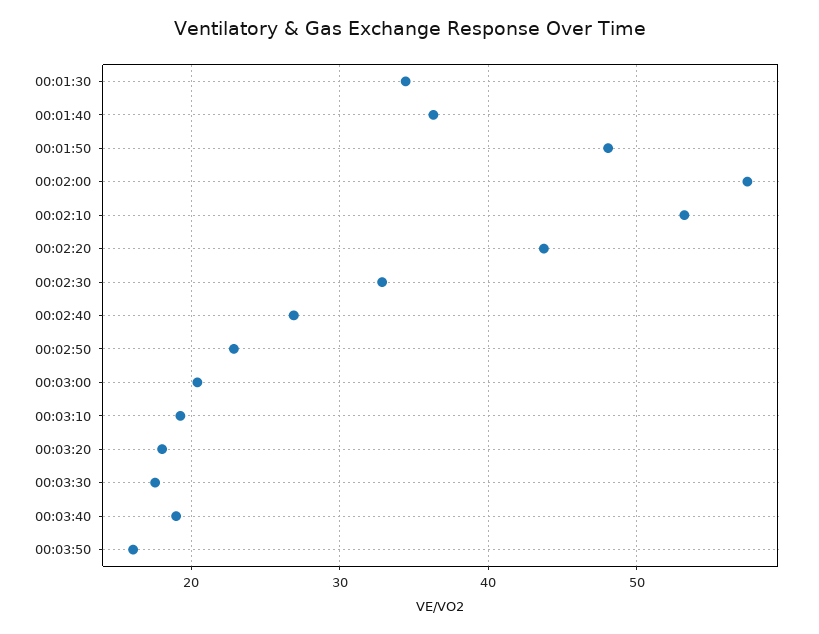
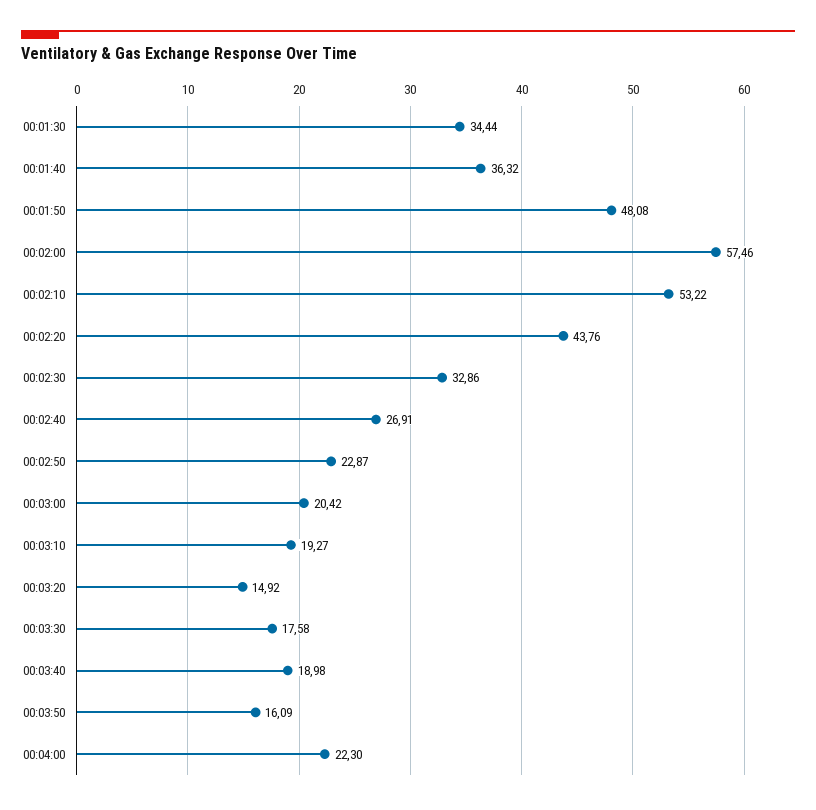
00:03:20: 18 -> 14.92
00:04:00: none -> 22.3

